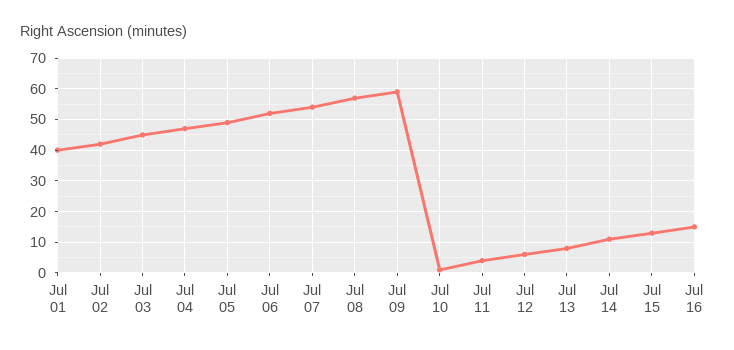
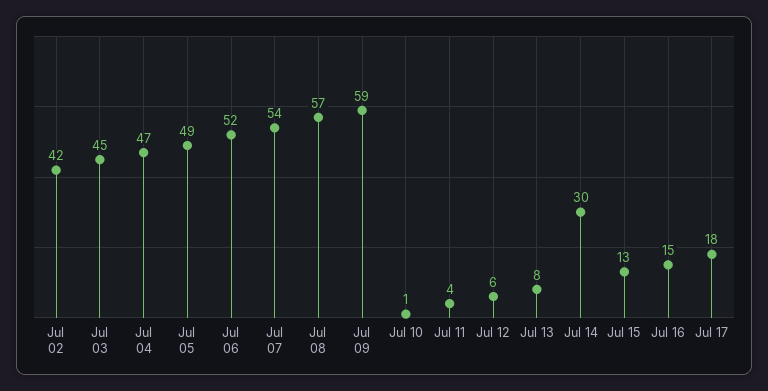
Jul 01: 40 -> none
Jul 14: 10 -> 30
Jul 17: none -> 18

